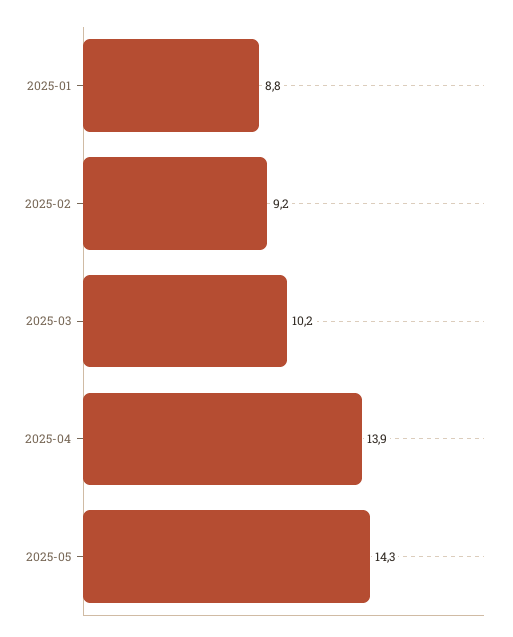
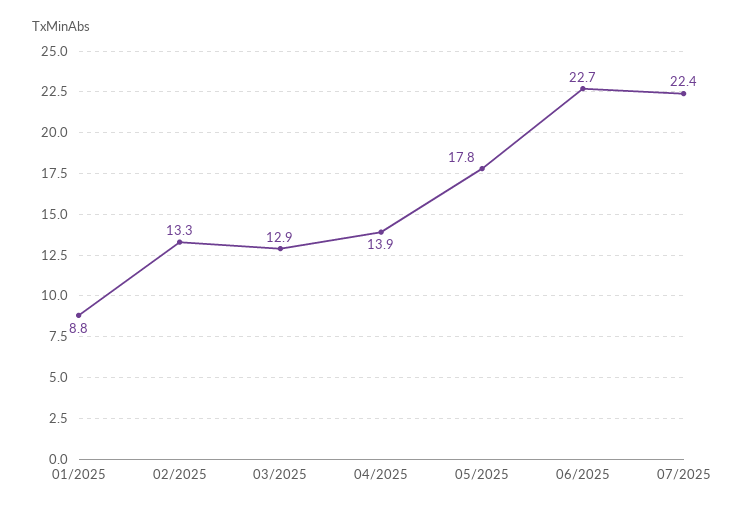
2025-02: 9.2 -> 13.3
2025-03: 10.2 -> 12.9
2025-05: 14.3 -> 17.8
06/2025: none -> 22.7
07/2025: none -> 22.4

